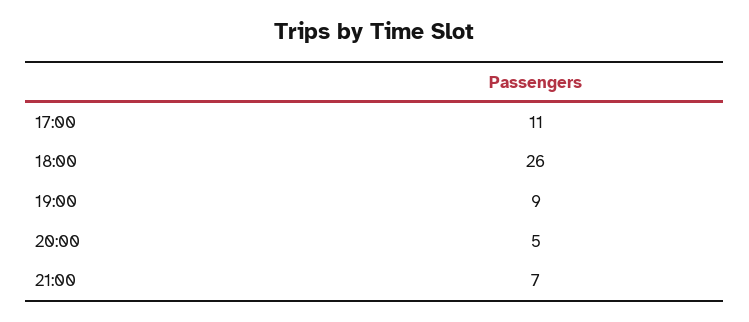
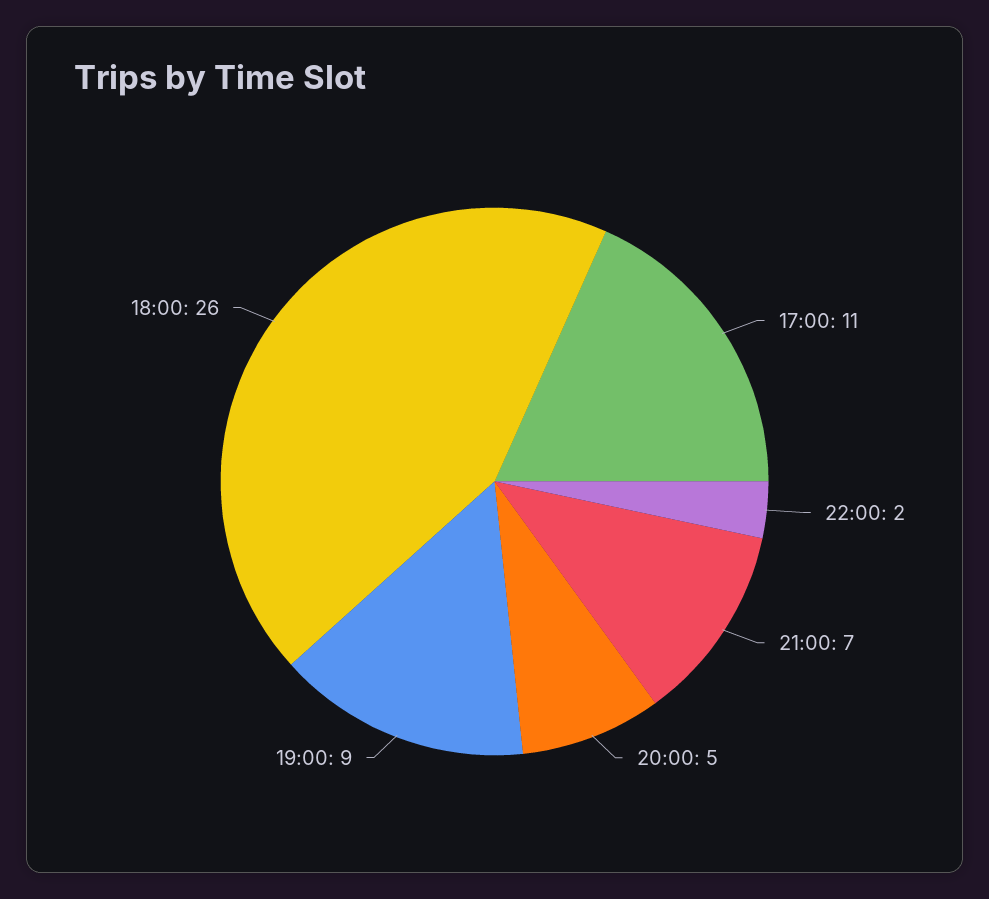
22:00: none -> 2

